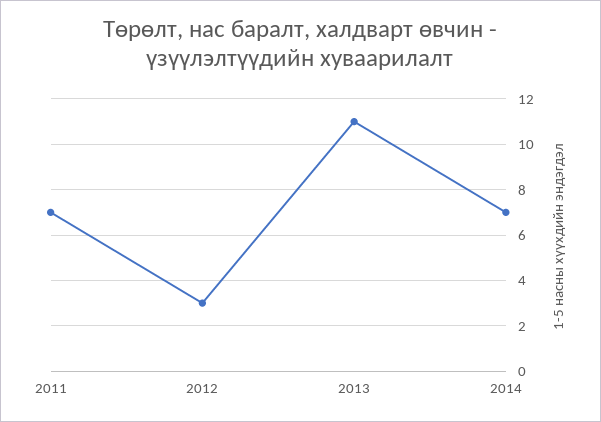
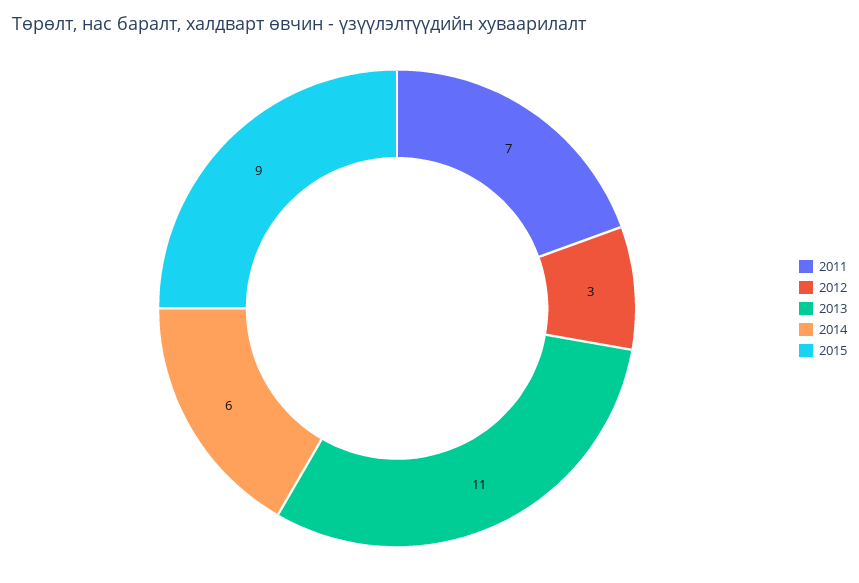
2014: 7 -> 6
2015: none -> 9

